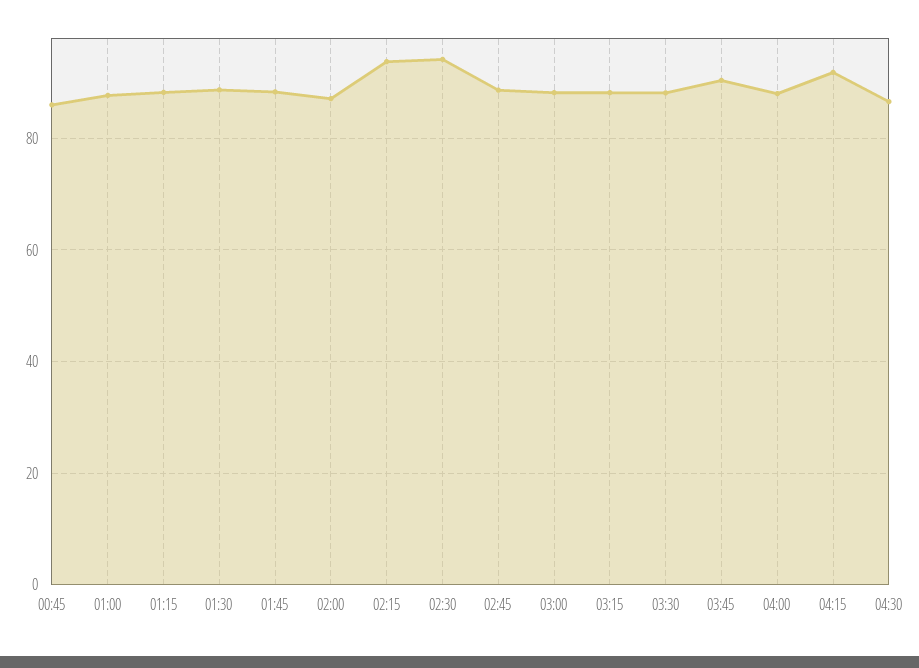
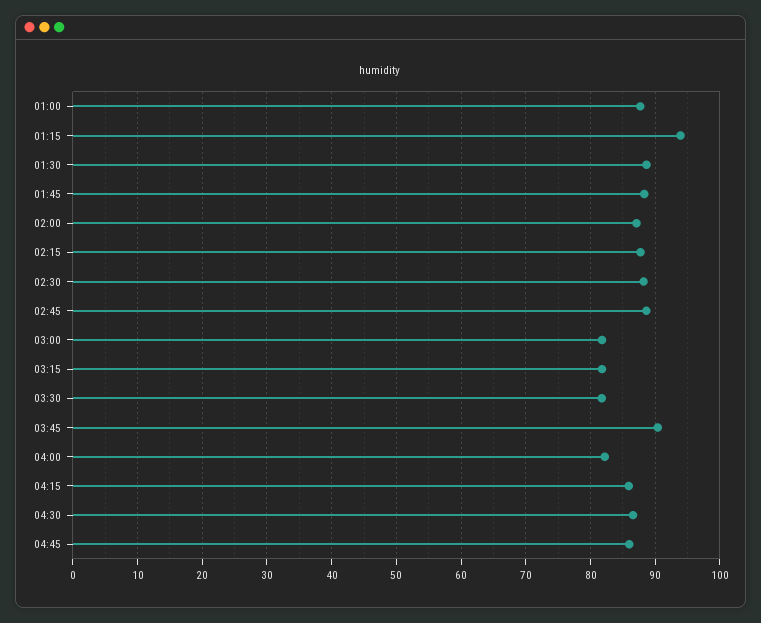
00:45: 86 -> none
01:15: 88 -> 94
02:15: 94 -> 88
02:30: 94 -> 88
03:00: 88 -> 82
03:15: 88 -> 82
03:30: 88 -> 82
04:00: 88 -> 82
04:15: 92 -> 86
04:45: none -> 86

